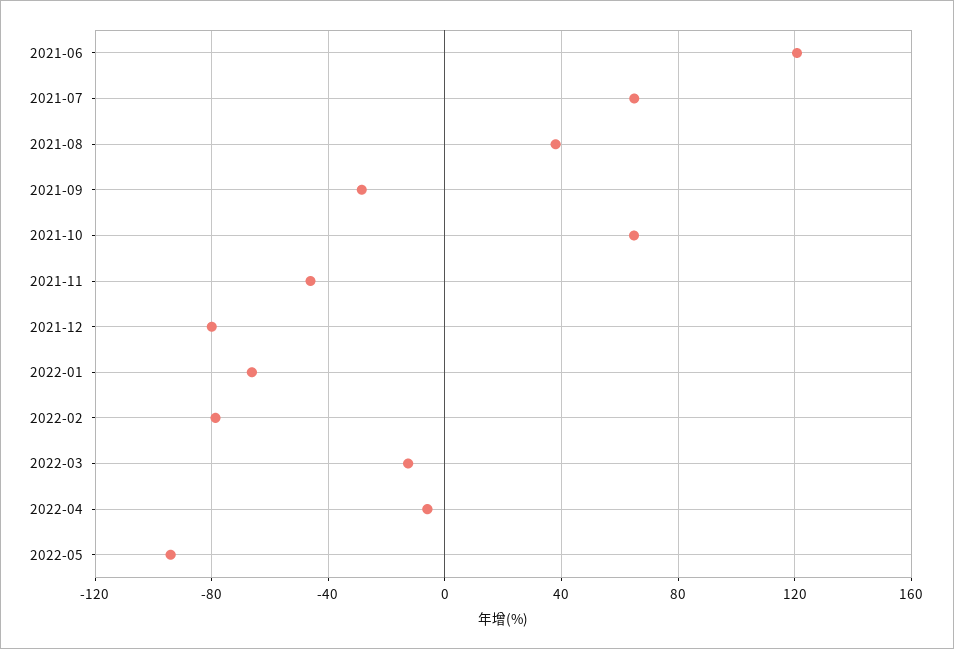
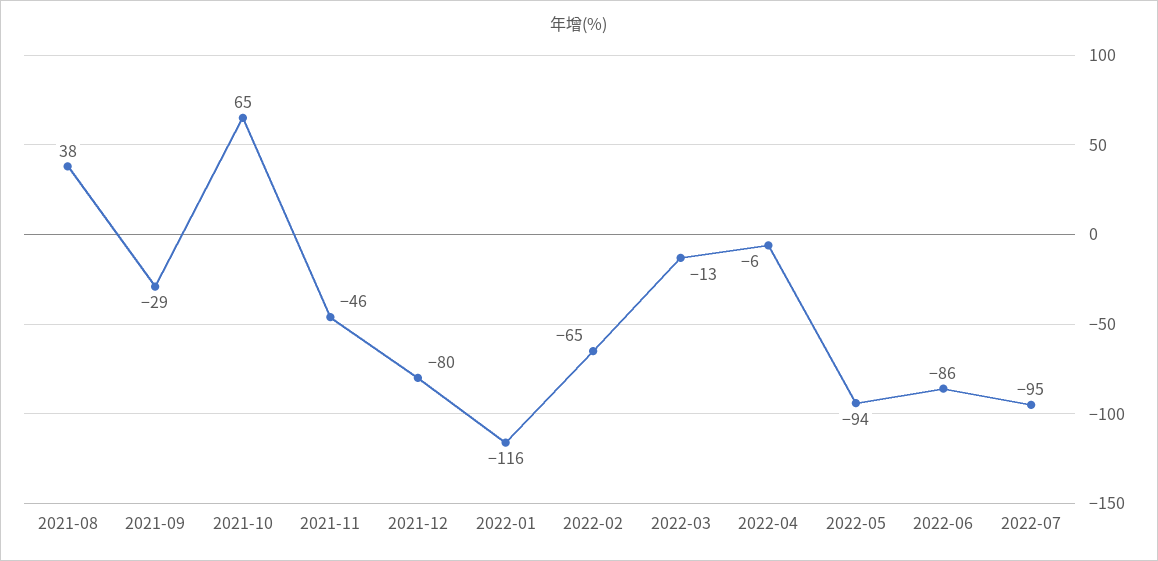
2021-06: 120 -> none
2021-07: 65 -> none
2022-01: -65 -> -116
2022-02: -80 -> -65
2022-06: none -> -86
2022-07: none -> -95

